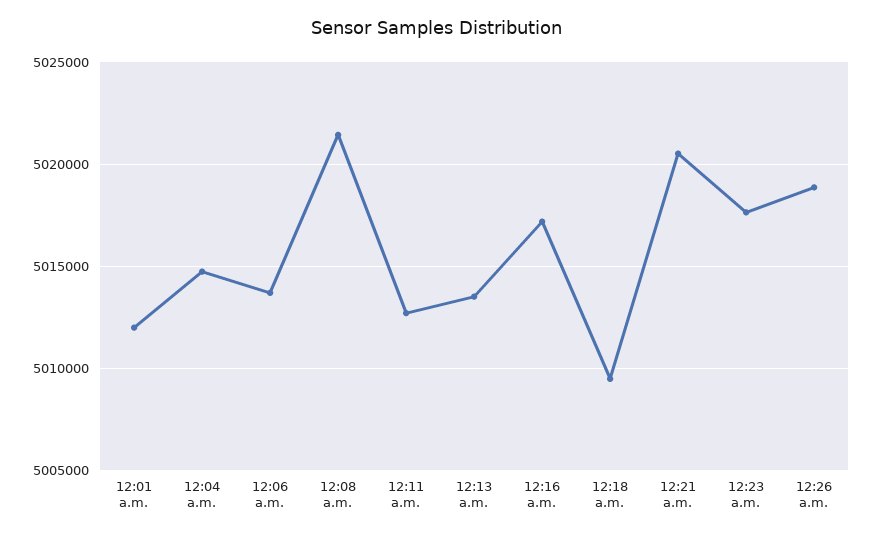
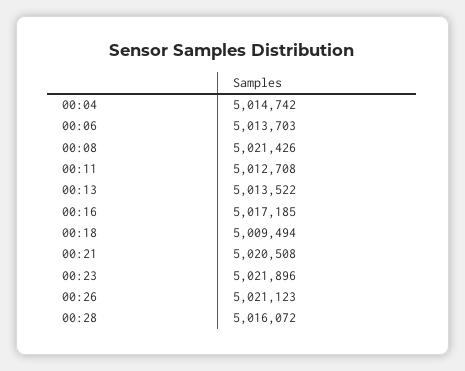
12:01 a.m.: 5012000 -> none
12:23 a.m.: 5017500 -> 5021896
12:26 a.m.: 5019000 -> 5021123
00:28: none -> 5016072

